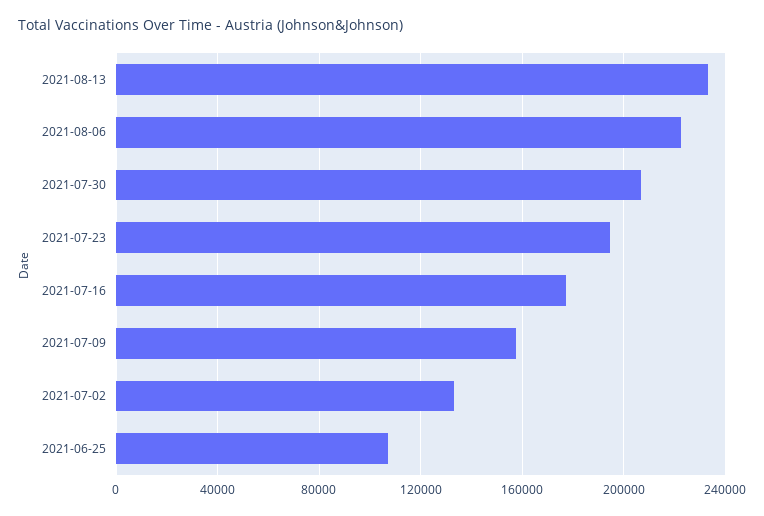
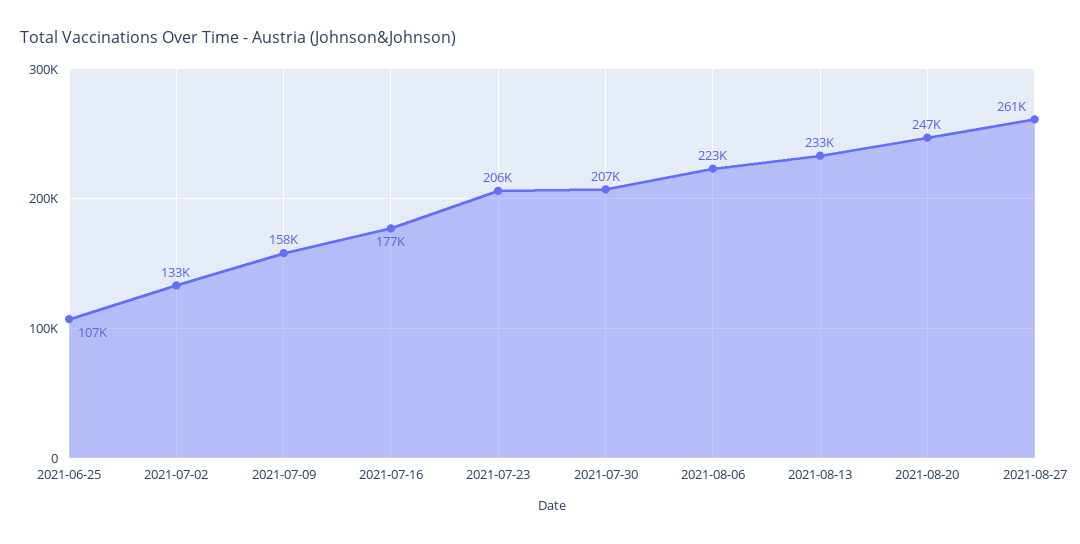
2021-07-23: 195000 -> 206000
2021-08-20: none -> 247000
2021-08-27: none -> 261000

